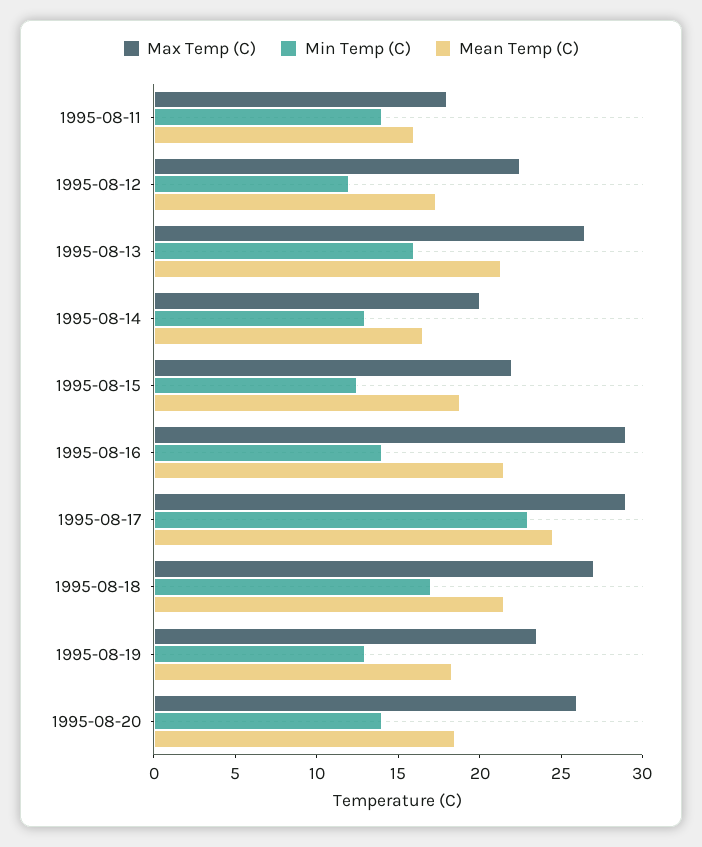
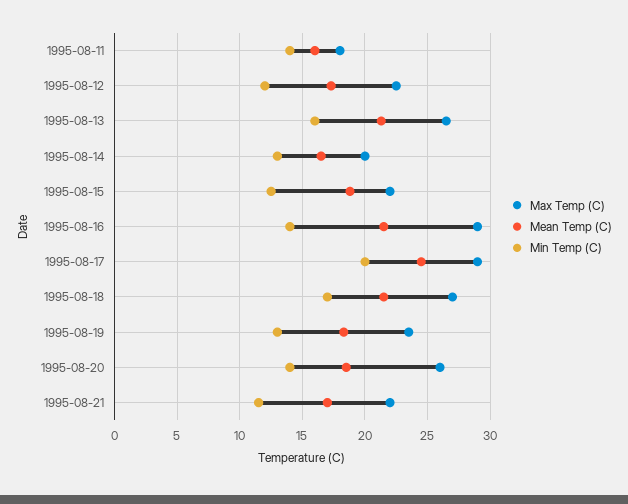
Min Temp (C), 1995-08-17: 23 -> 20
Max Temp (C), 1995-08-21: none -> 22
Mean Temp (C), 1995-08-21: none -> 17
Min Temp (C), 1995-08-21: none -> 11.5

